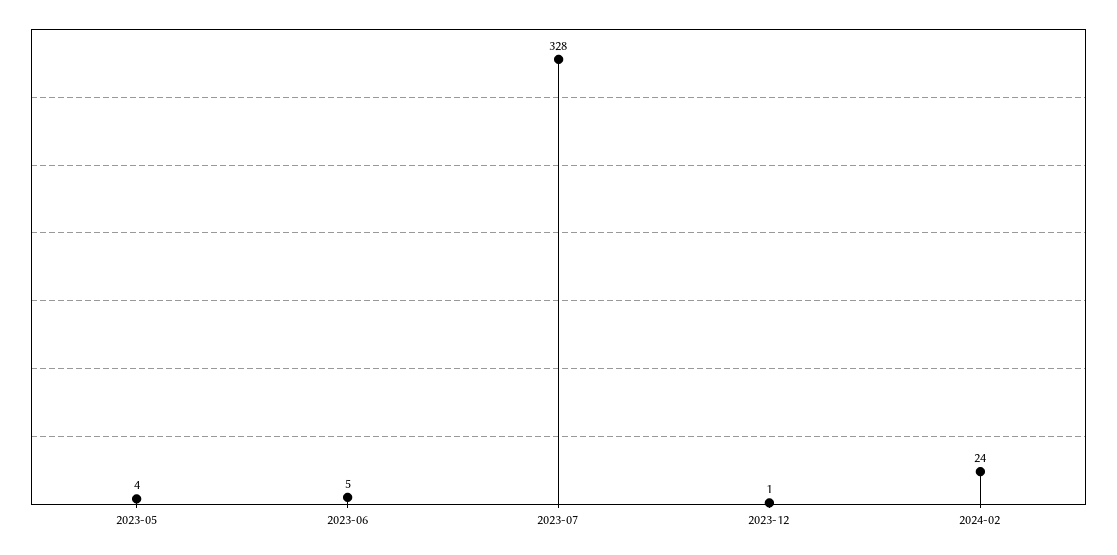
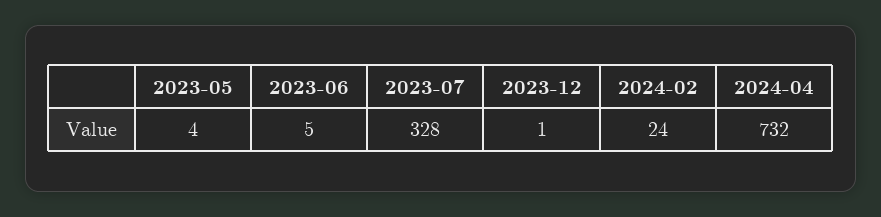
2024-04: none -> 732

